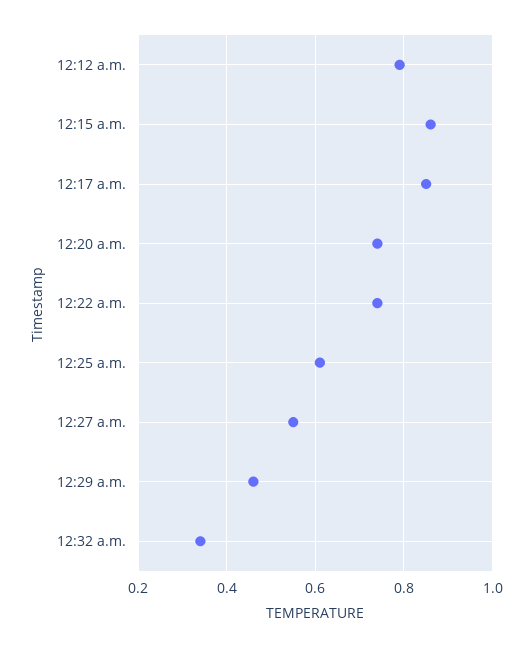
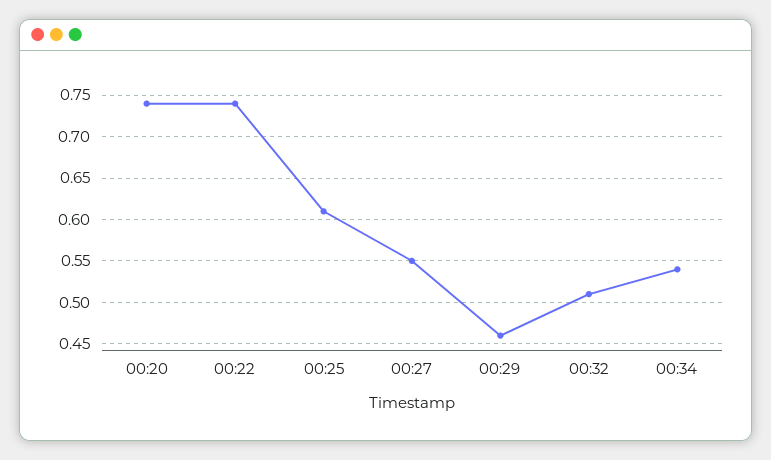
12:12 a.m.: 0.8 -> none
12:15 a.m.: 0.85 -> none
12:17 a.m.: 0.85 -> none
12:32 a.m.: 0.35 -> 0.51
00:34: none -> 0.54

